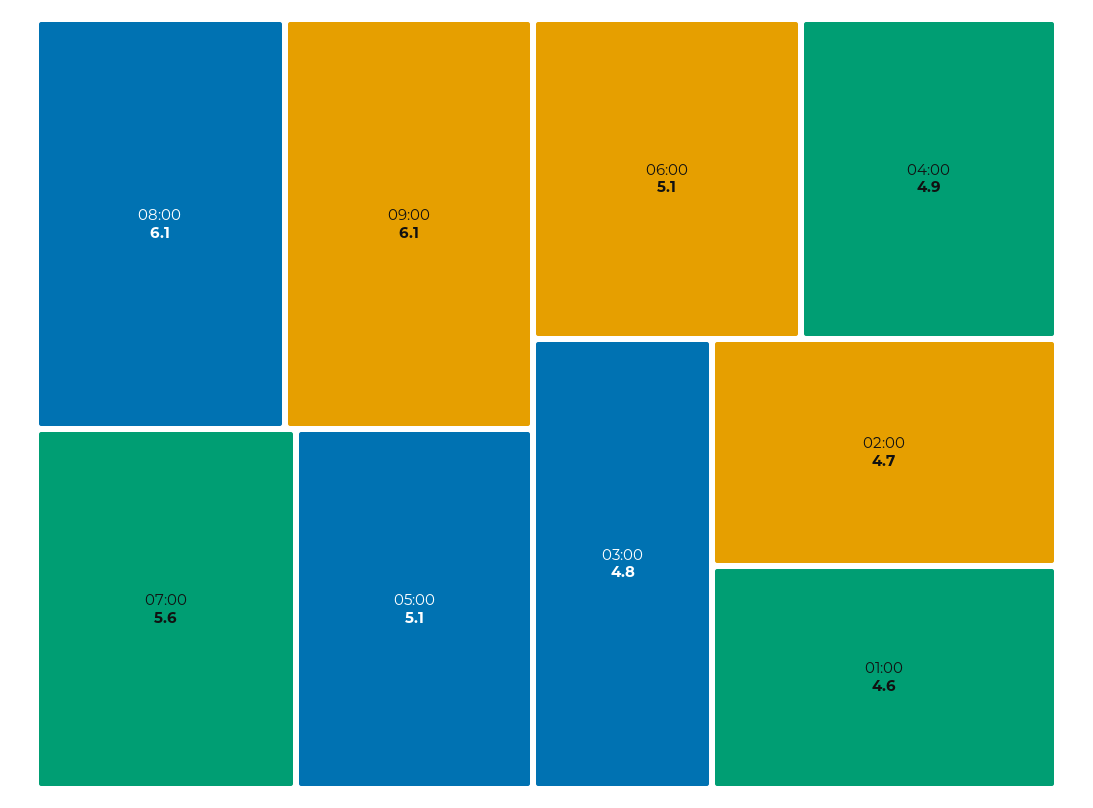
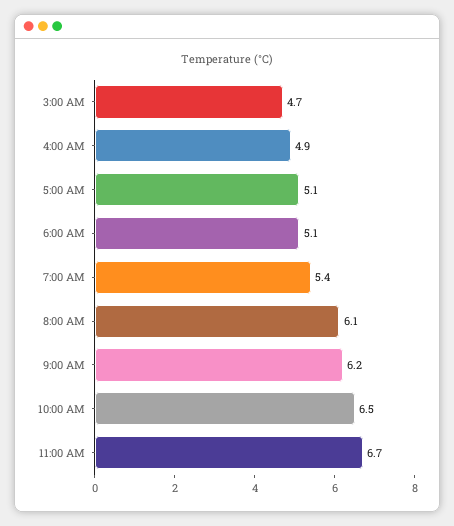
09:00: 6.1 -> 6.2
07:00: 5.6 -> 5.4
03:00: 4.8 -> 4.7
02:00: 4.7 -> none
01:00: 4.6 -> none
10:00 AM: none -> 6.5
11:00 AM: none -> 6.7

